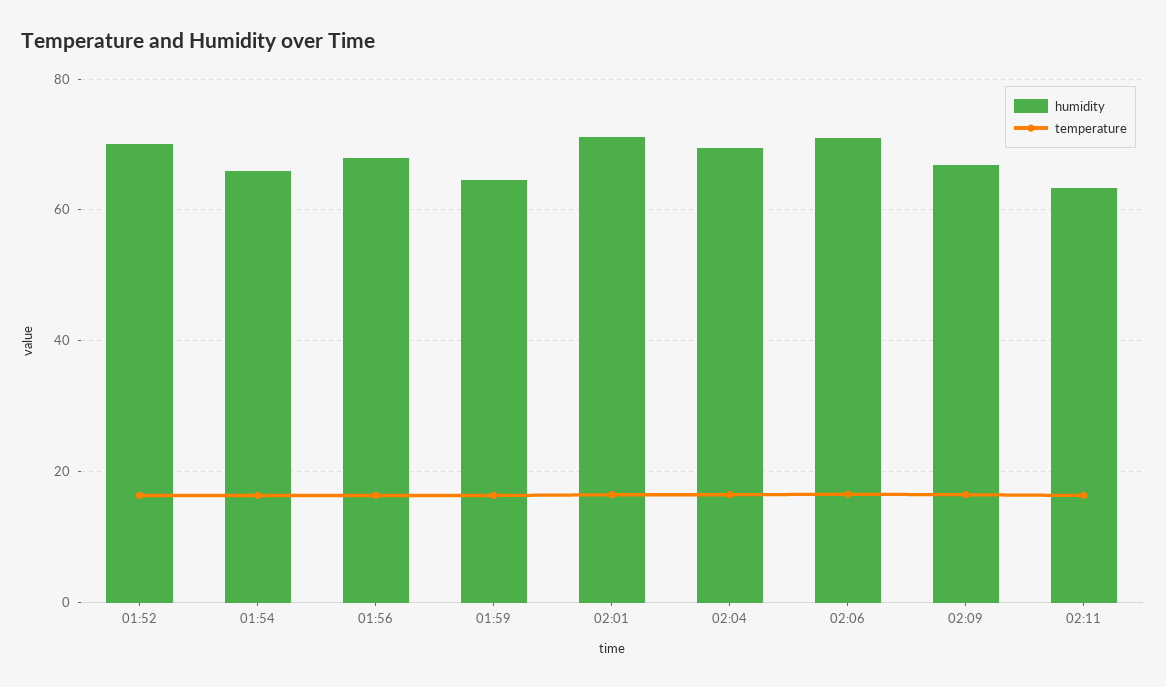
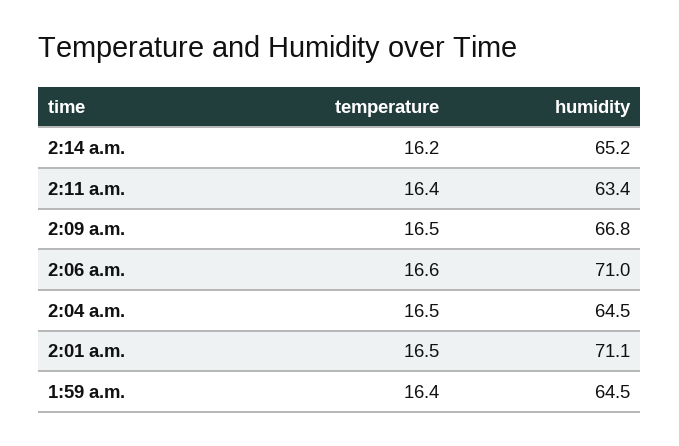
humidity, 01:52: 70 -> none
temperature, 01:52: 16 -> none
humidity, 01:54: 66 -> none
temperature, 01:54: 16 -> none
humidity, 01:56: 68 -> none
temperature, 01:56: 16 -> none
humidity, 02:04: 70 -> 64.5
temperature, 2:14 a.m.: none -> 16.2
humidity, 2:14 a.m.: none -> 65.2

